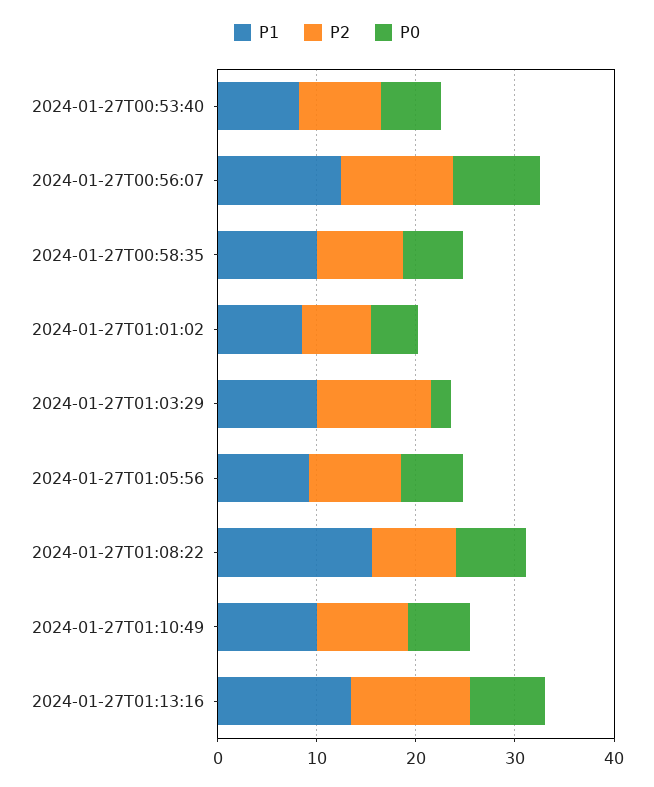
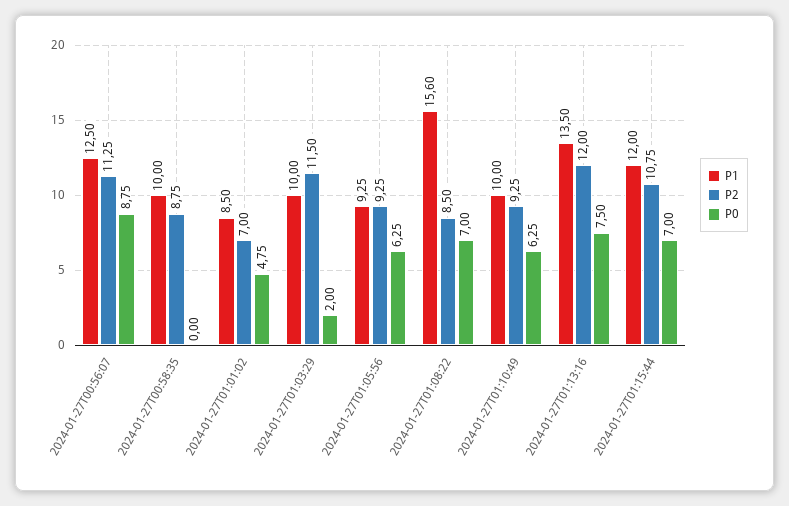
P1, 2024-01-27T00:53:40: 8 -> none
P2, 2024-01-27T00:53:40: 8 -> none
P0, 2024-01-27T00:53:40: 6 -> none
P0, 2024-01-27T00:58:35: 6 -> 0
P1, 2024-01-27T01:15:44: none -> 12
P2, 2024-01-27T01:15:44: none -> 10.75
P0, 2024-01-27T01:15:44: none -> 7

